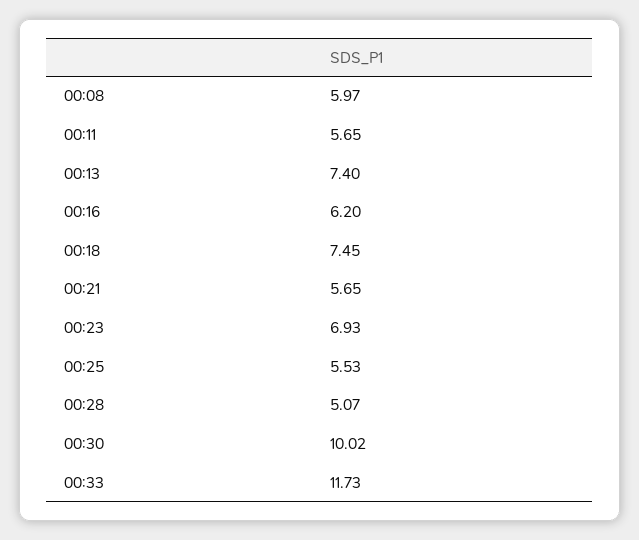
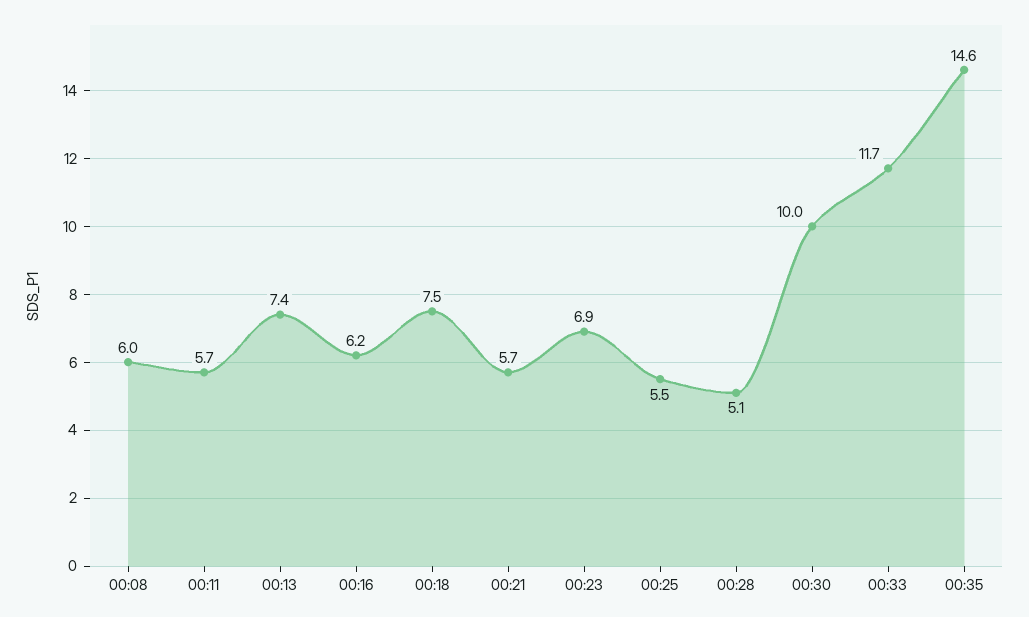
00:35: none -> 14.6

